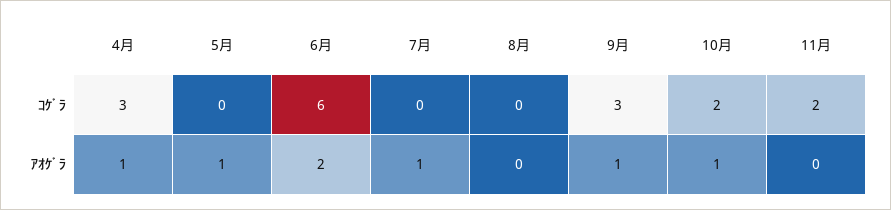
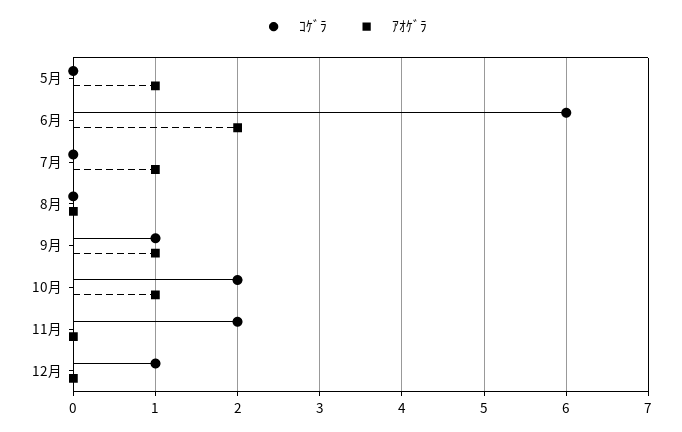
ｺｹﾞﾗ, 4月: 3 -> none
ｺｹﾞﾗ, 9月: 3 -> 1
ｱｵｹﾞﾗ, 4月: 1 -> none
ｺｹﾞﾗ, 12月: none -> 1
ｱｵｹﾞﾗ, 12月: none -> 0

